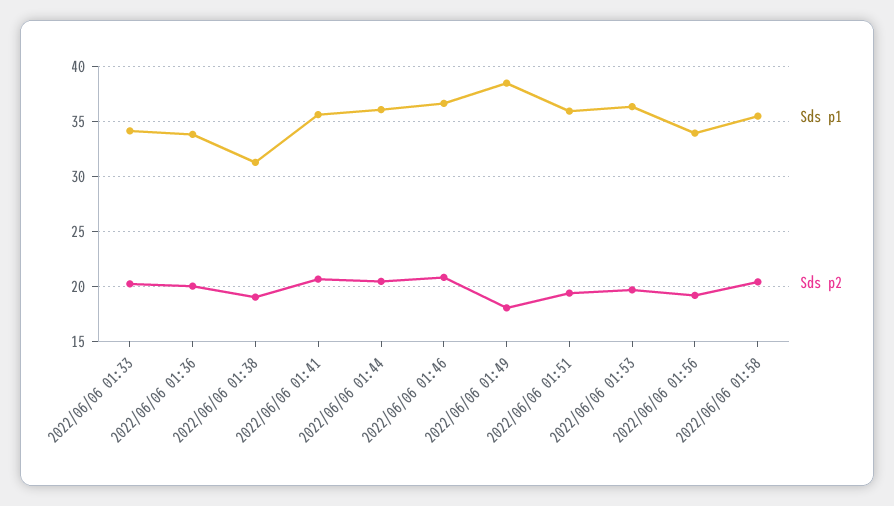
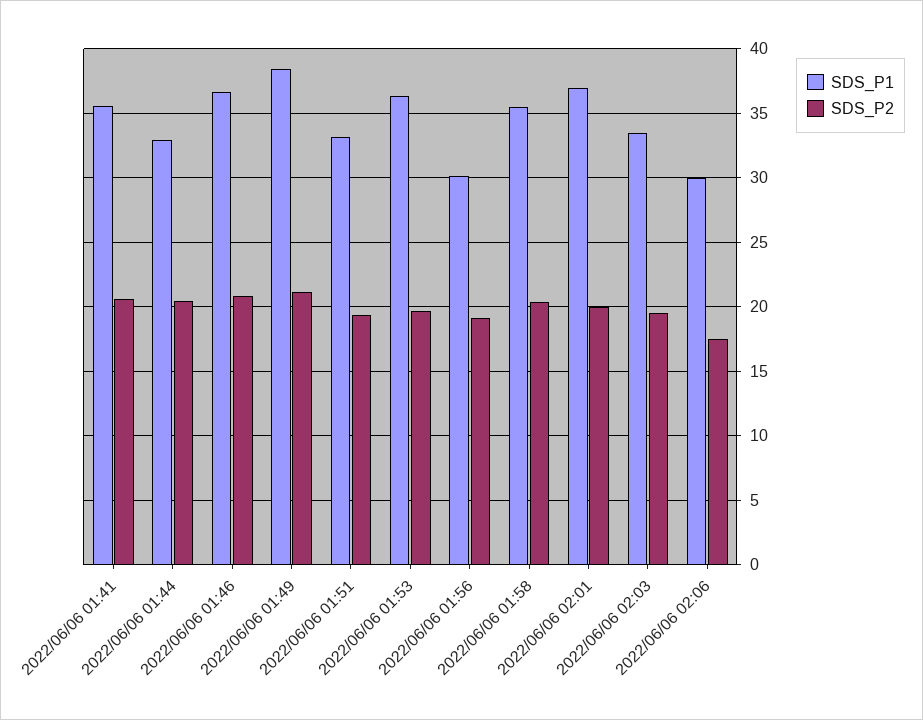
Sds p1, 2022/06/06 01:33: 34 -> none
Sds p2, 2022/06/06 01:33: 20 -> none
Sds p1, 2022/06/06 01:36: 34 -> none
Sds p2, 2022/06/06 01:36: 20 -> none
Sds p1, 2022/06/06 01:38: 31 -> none
Sds p2, 2022/06/06 01:38: 19 -> none
Sds p1, 2022/06/06 01:44: 36 -> 33
Sds p2, 2022/06/06 01:49: 18 -> 21
Sds p1, 2022/06/06 01:51: 36 -> 33
Sds p1, 2022/06/06 01:56: 34 -> 30
Sds p1, 2022/06/06 02:01: none -> 37
Sds p2, 2022/06/06 02:01: none -> 20
Sds p1, 2022/06/06 02:03: none -> 33.5
Sds p2, 2022/06/06 02:03: none -> 19.5
Sds p1, 2022/06/06 02:06: none -> 30
Sds p2, 2022/06/06 02:06: none -> 17.5

